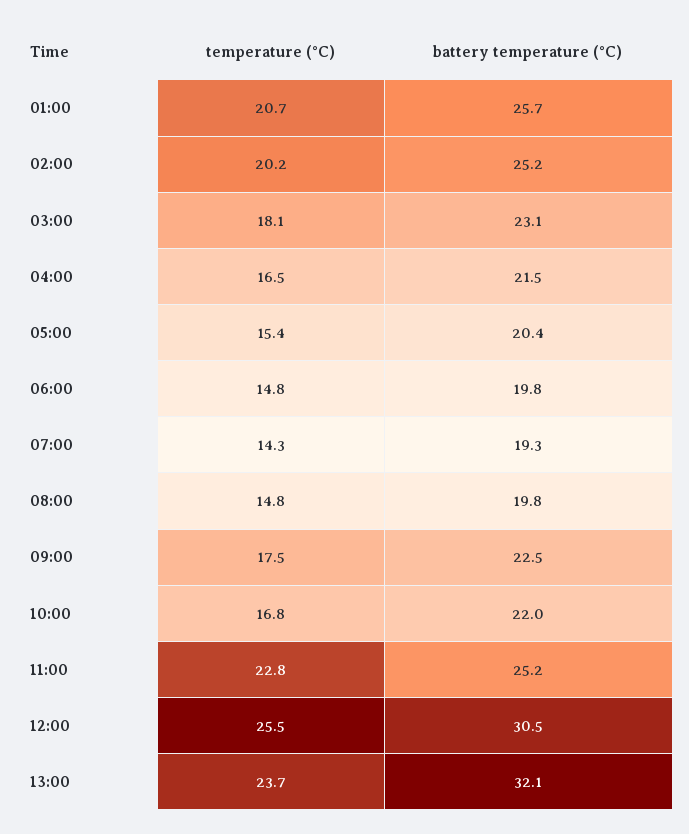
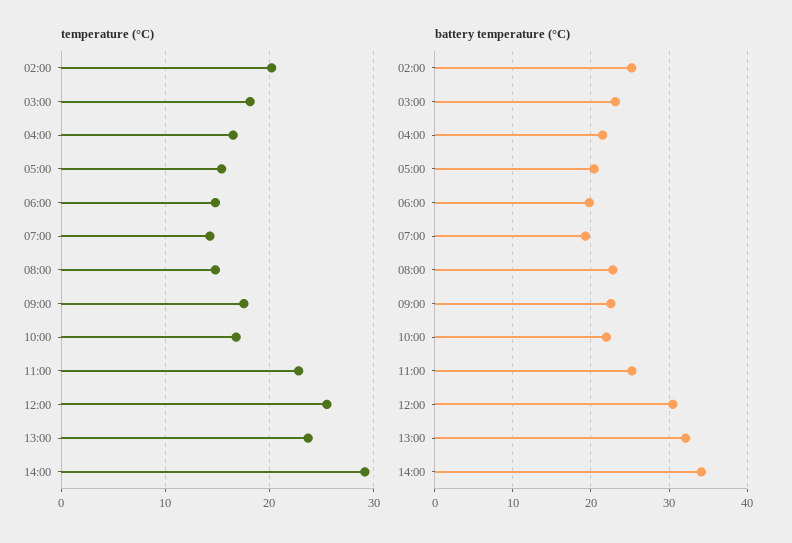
temperature (°C), 01:00: 20.7 -> none
battery temperature (°C), 01:00: 25.7 -> none
battery temperature (°C), 08:00: 19.8 -> 23
temperature (°C), 14:00: none -> 29
battery temperature (°C), 14:00: none -> 34

